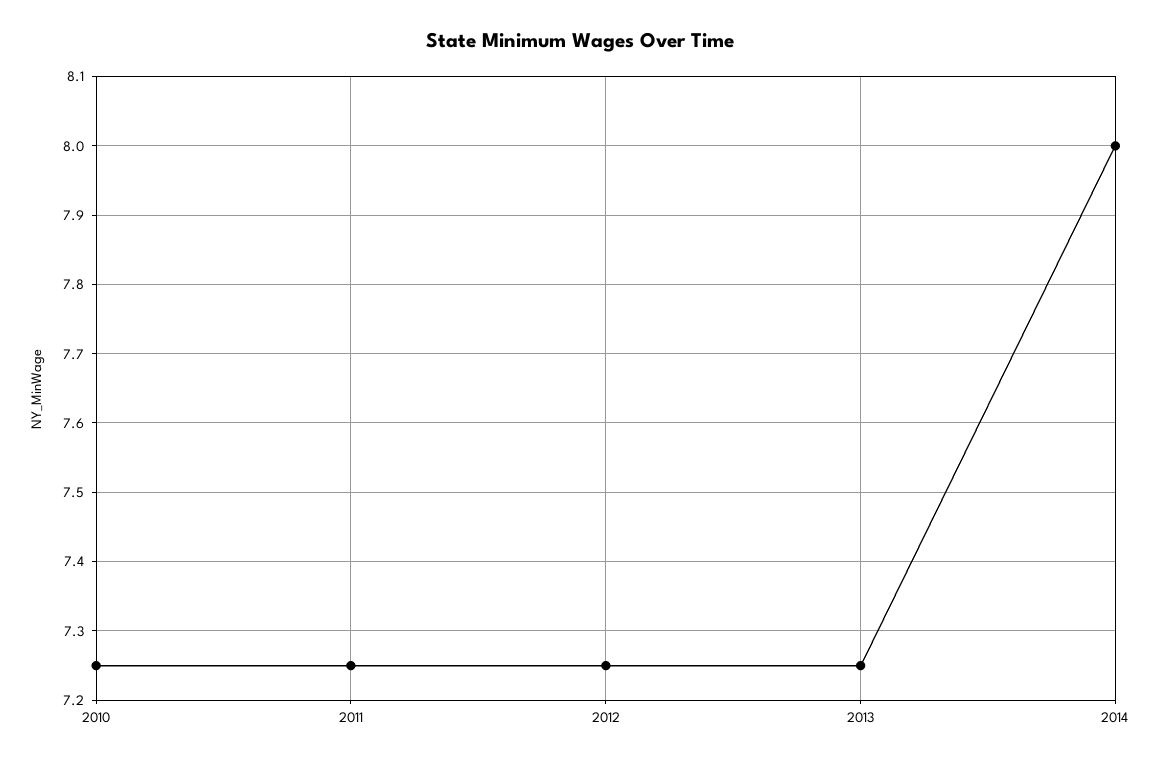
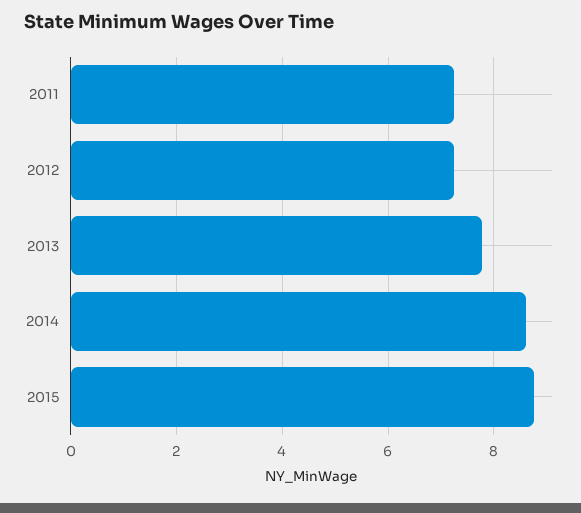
2010: 7.25 -> none
2013: 7.25 -> 7.8
2014: 8 -> 8.6
2015: none -> 8.8

